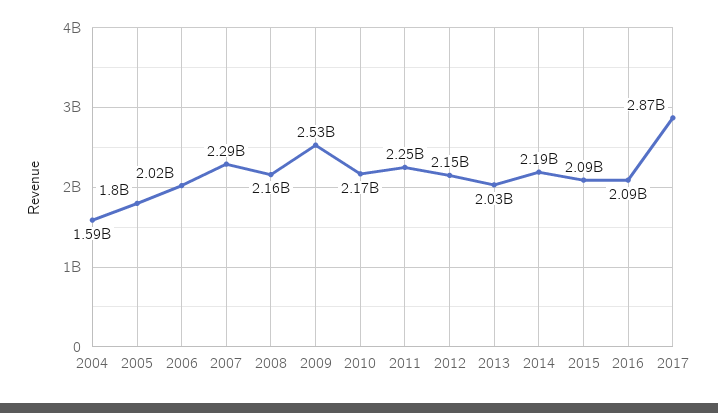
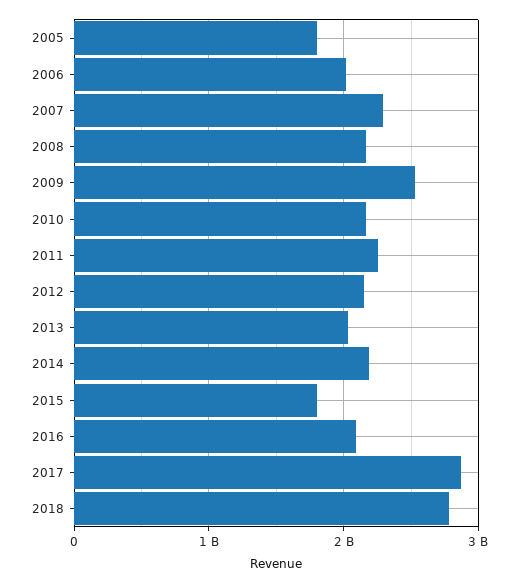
2004: 1590000000 -> none
2015: 2090000000 -> 1800000000
2018: none -> 2800000000

